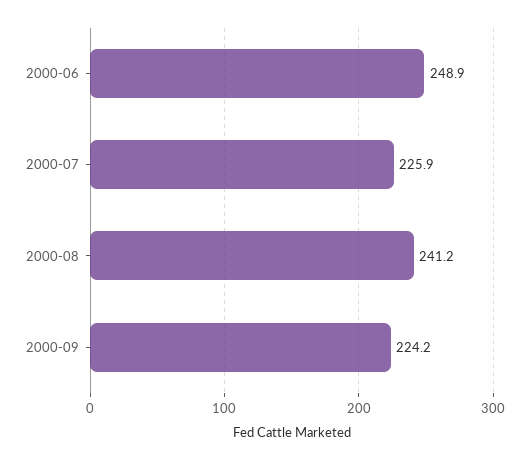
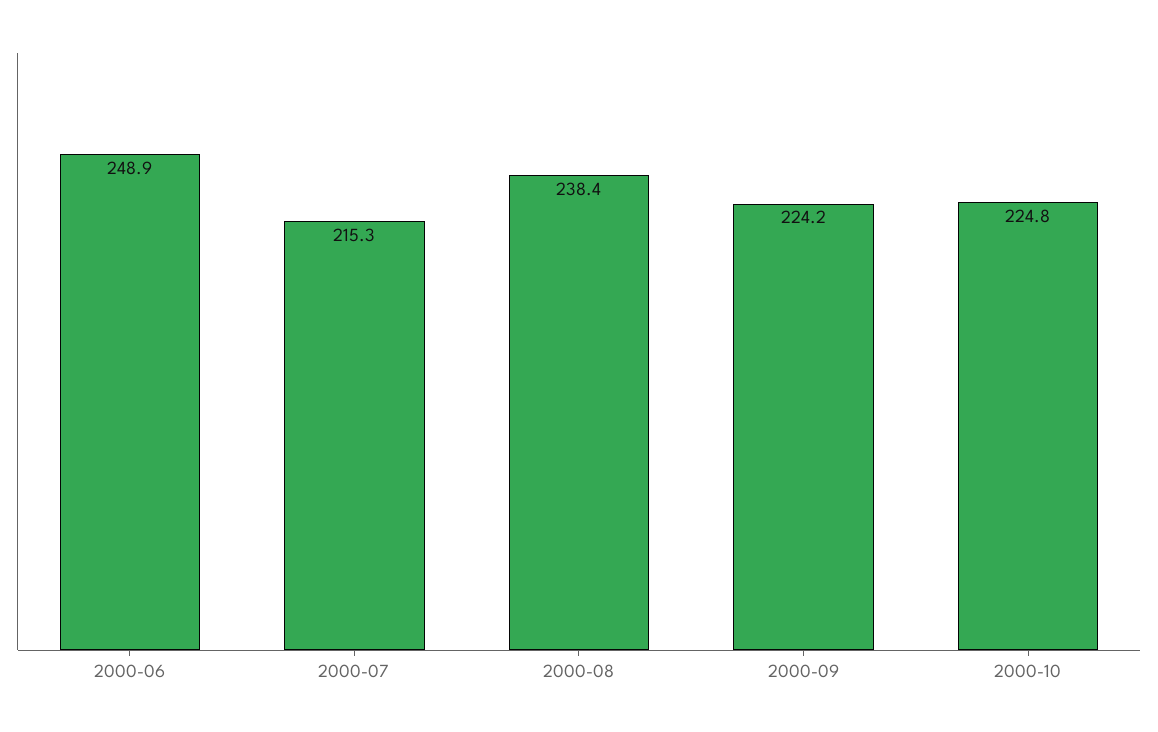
2000-07: 225.9 -> 215.3
2000-08: 241.2 -> 238.4
2000-10: none -> 224.8

